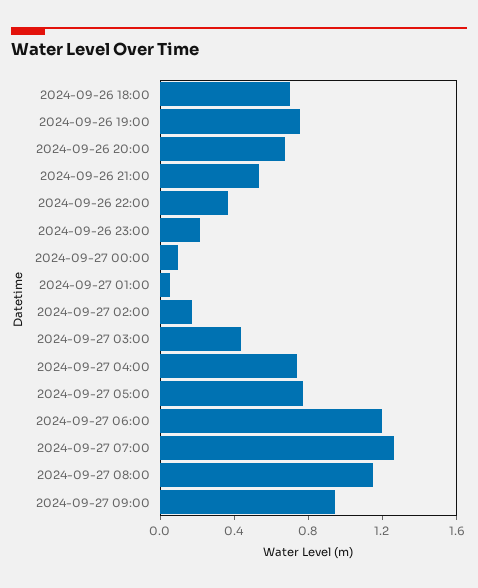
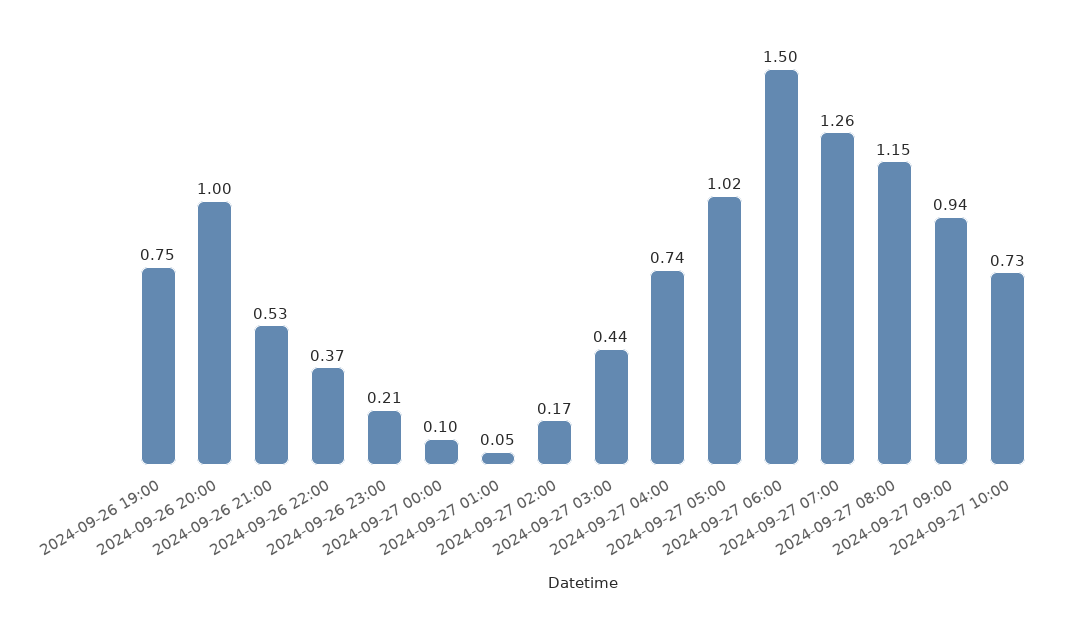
2024-09-26 18:00: 0.7 -> none
2024-09-26 20:00: 0.7 -> 1
2024-09-27 05:00: 0.8 -> 1.02
2024-09-27 06:00: 1.2 -> 1.5
2024-09-27 10:00: none -> 0.73

